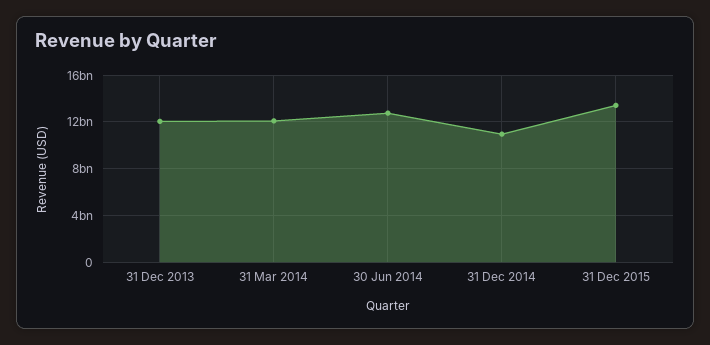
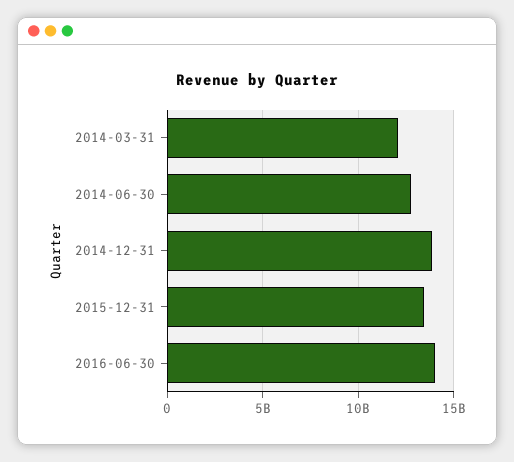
31 Dec 2013: 12000000000 -> none
31 Dec 2014: 11000000000 -> 14000000000
2016-06-30: none -> 14000000000

